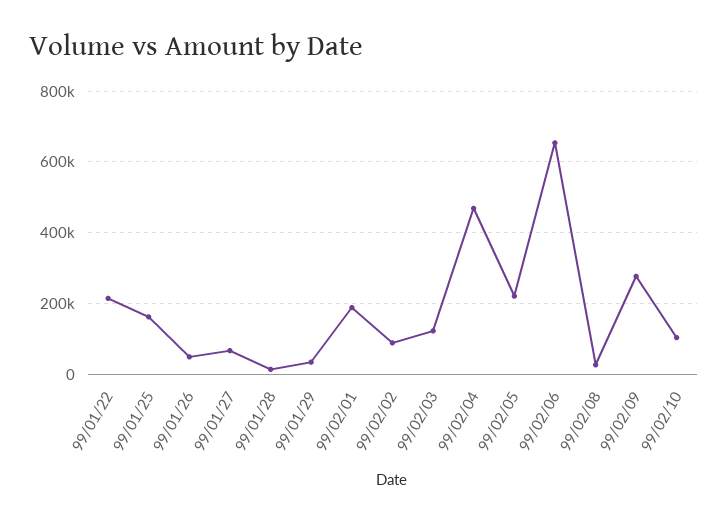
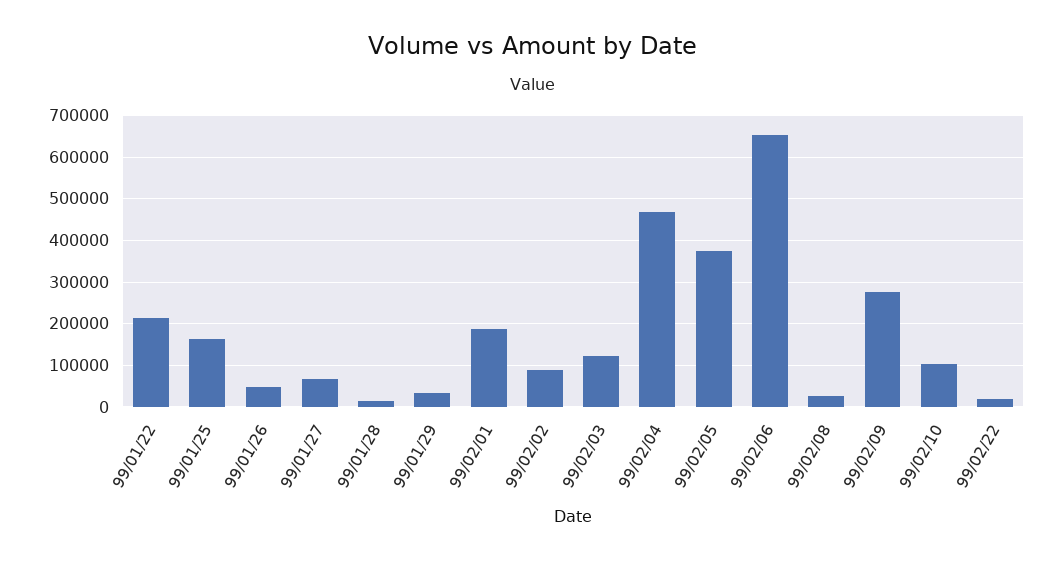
99/02/05: 220000 -> 380000
99/02/22: none -> 20000

